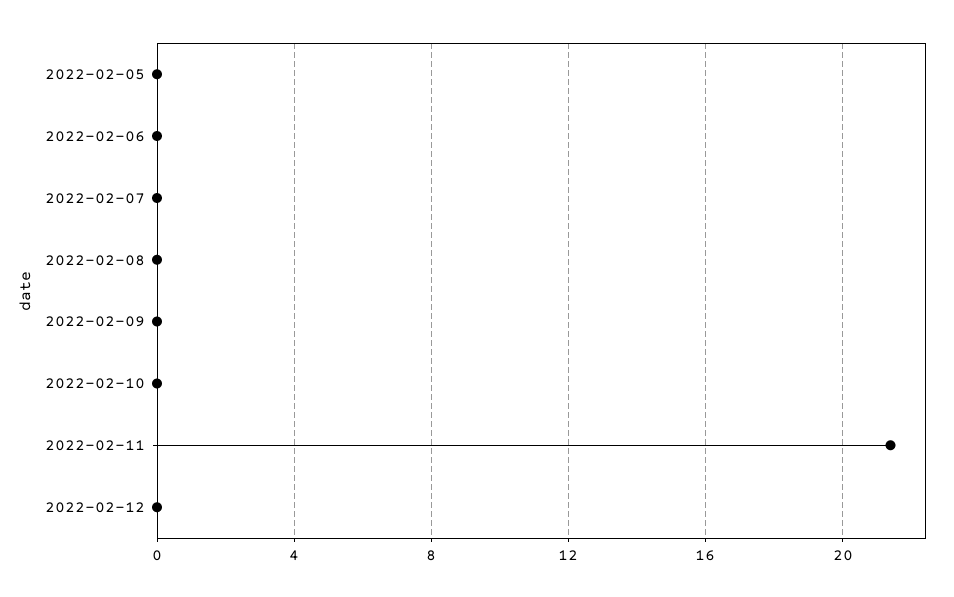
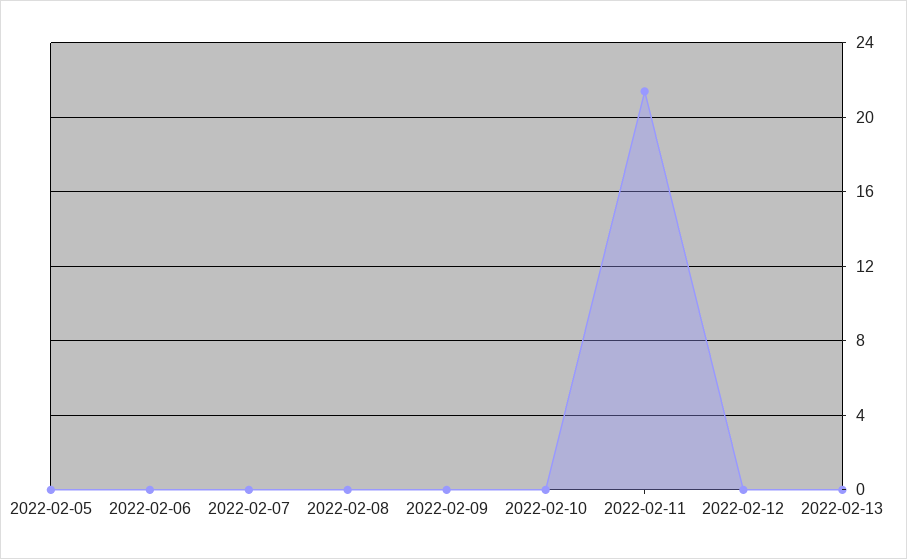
2022-02-13: none -> 0

